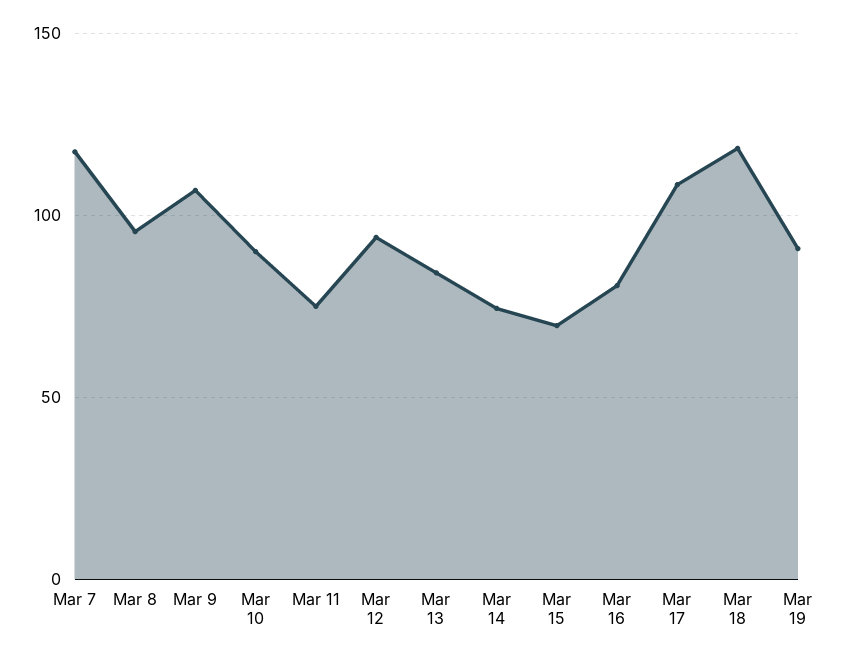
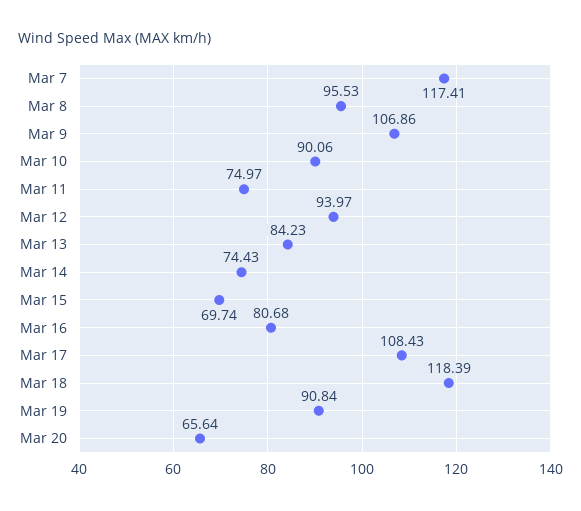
Mar 20: none -> 65.64

